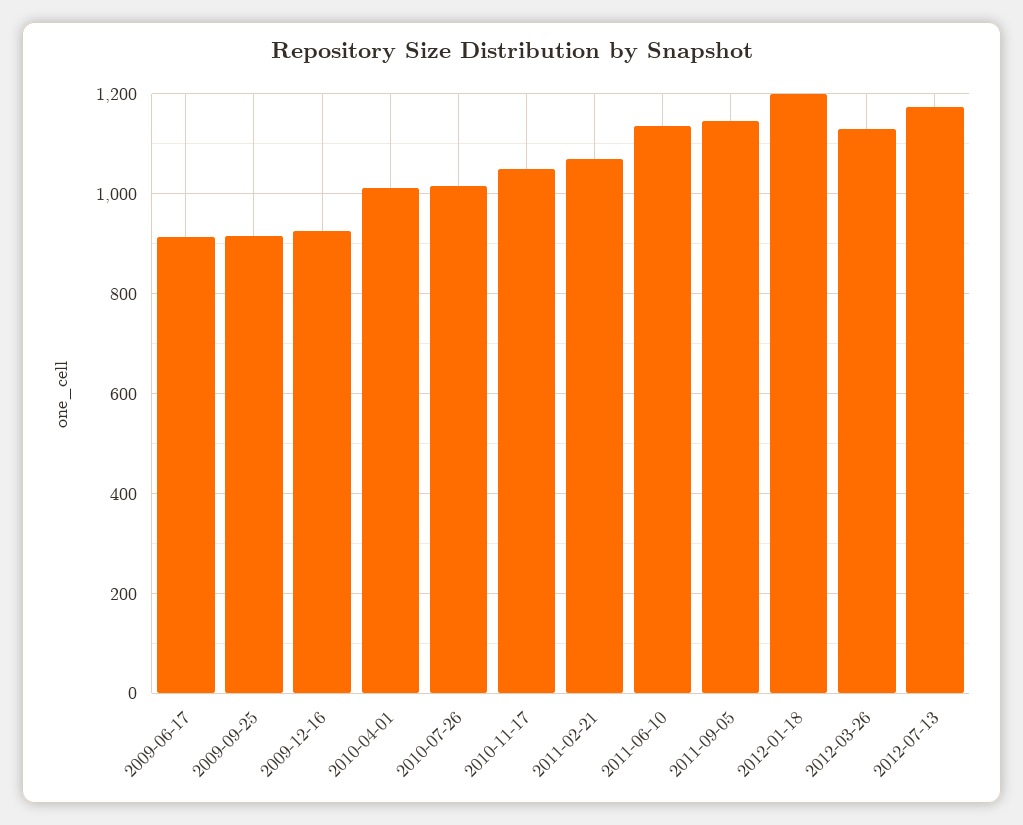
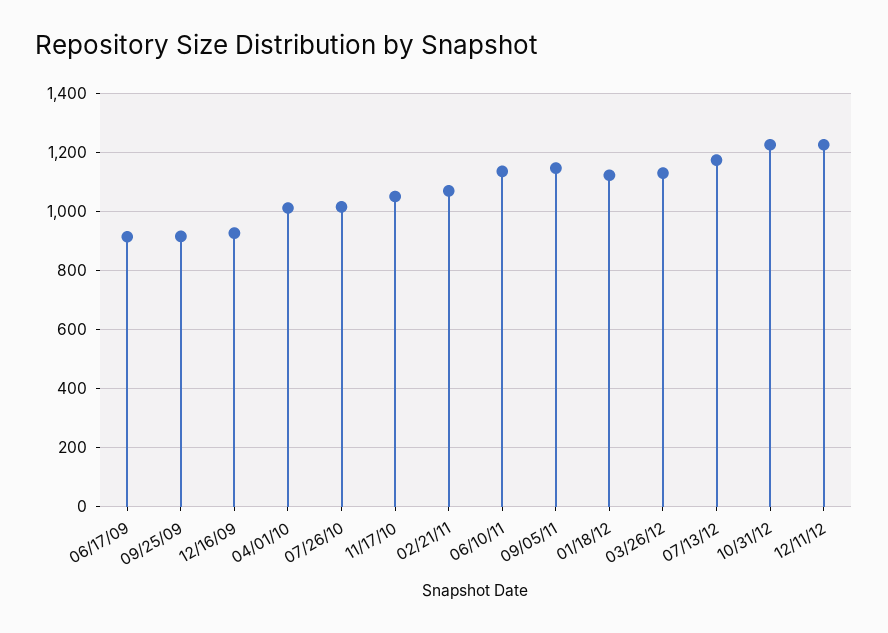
2012-01-18: 1200 -> 1125
10/31/12: none -> 1225
12/11/12: none -> 1225

